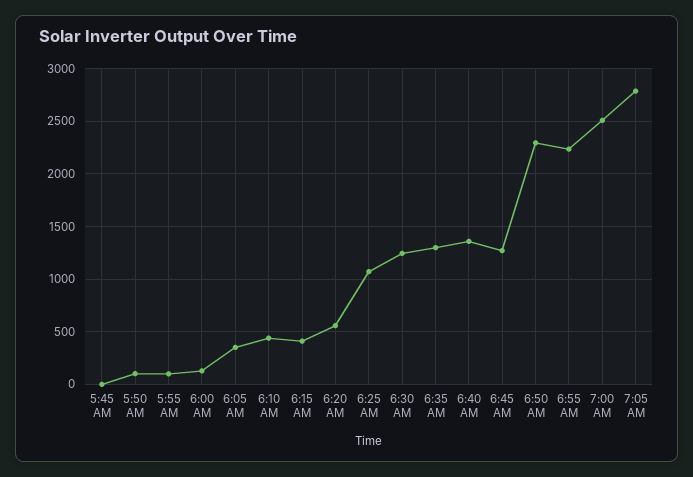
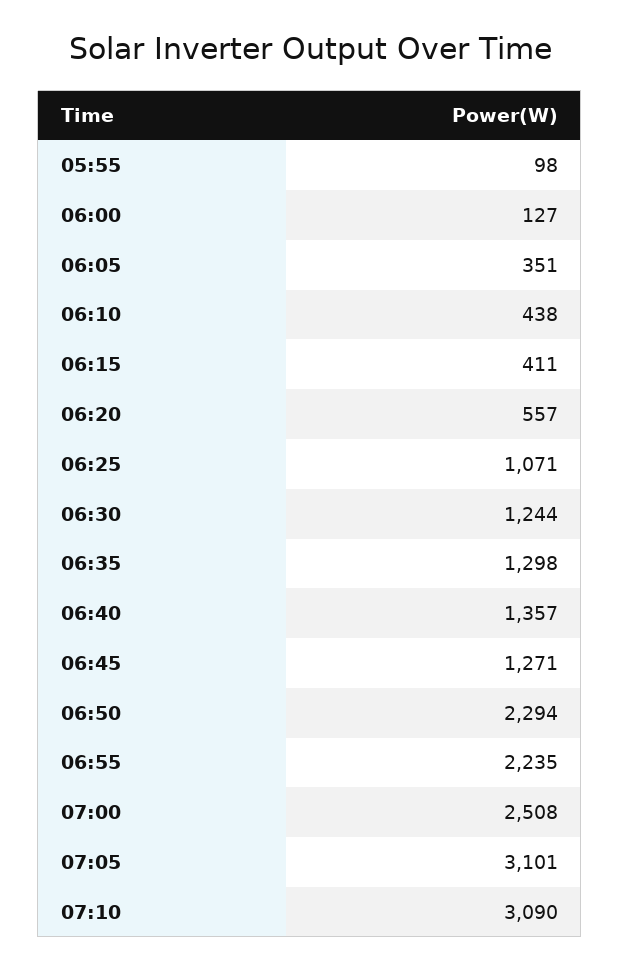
5:45 AM: 0 -> none
5:50 AM: 100 -> none
7:05 AM: 2800 -> 3101
07:10: none -> 3090

